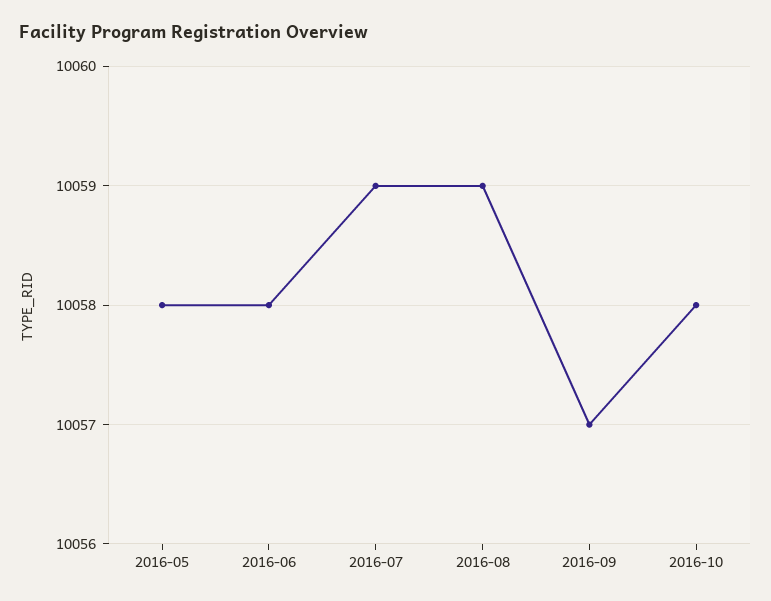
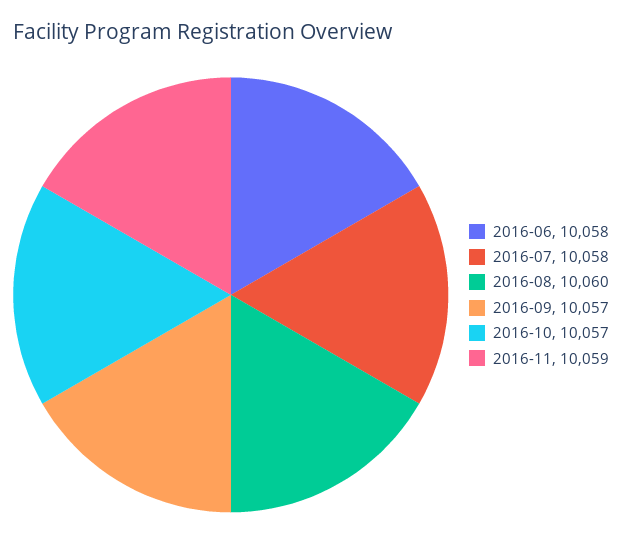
2016-05: 10058 -> none
2016-07: 10059 -> 10058
2016-08: 10059 -> 10060
2016-10: 10058 -> 10057
2016-11: none -> 10059

